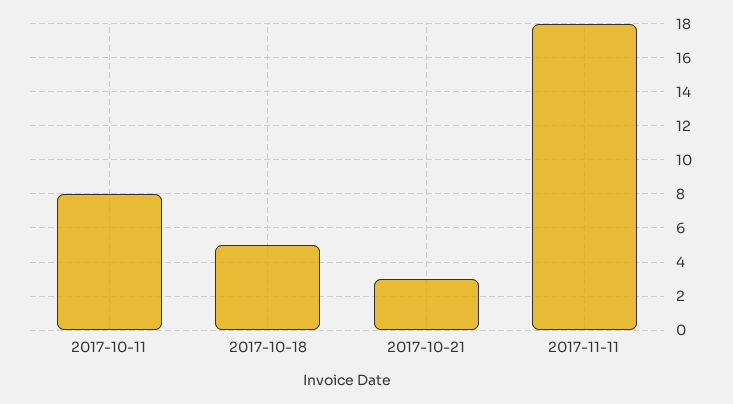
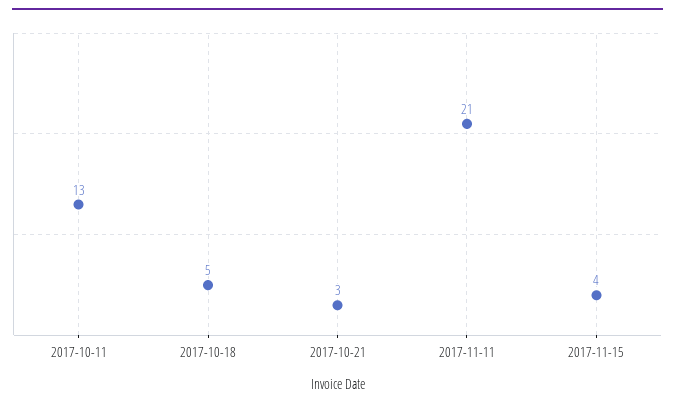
2017-10-11: 8 -> 13
2017-11-11: 18 -> 21
2017-11-15: none -> 4

